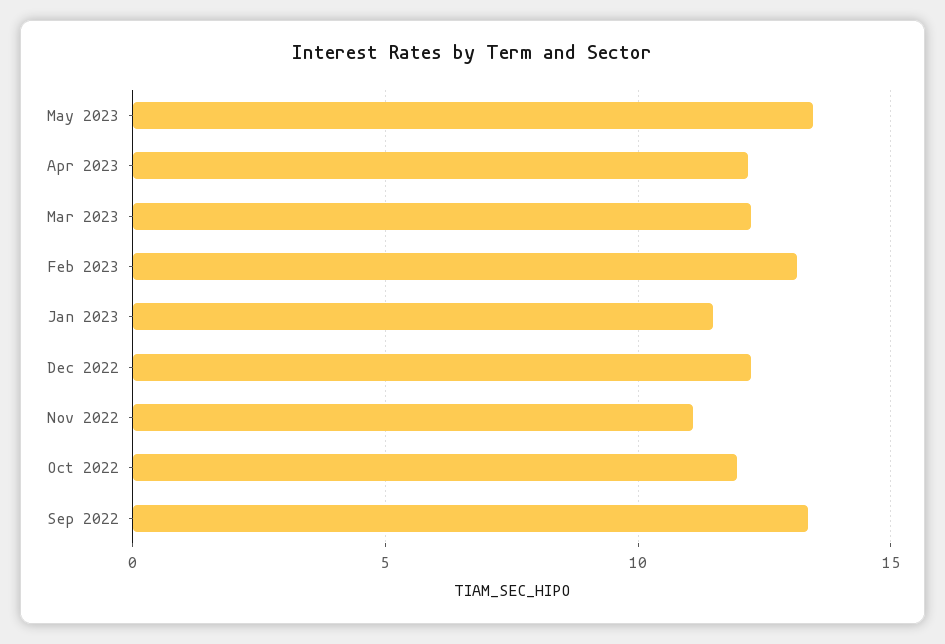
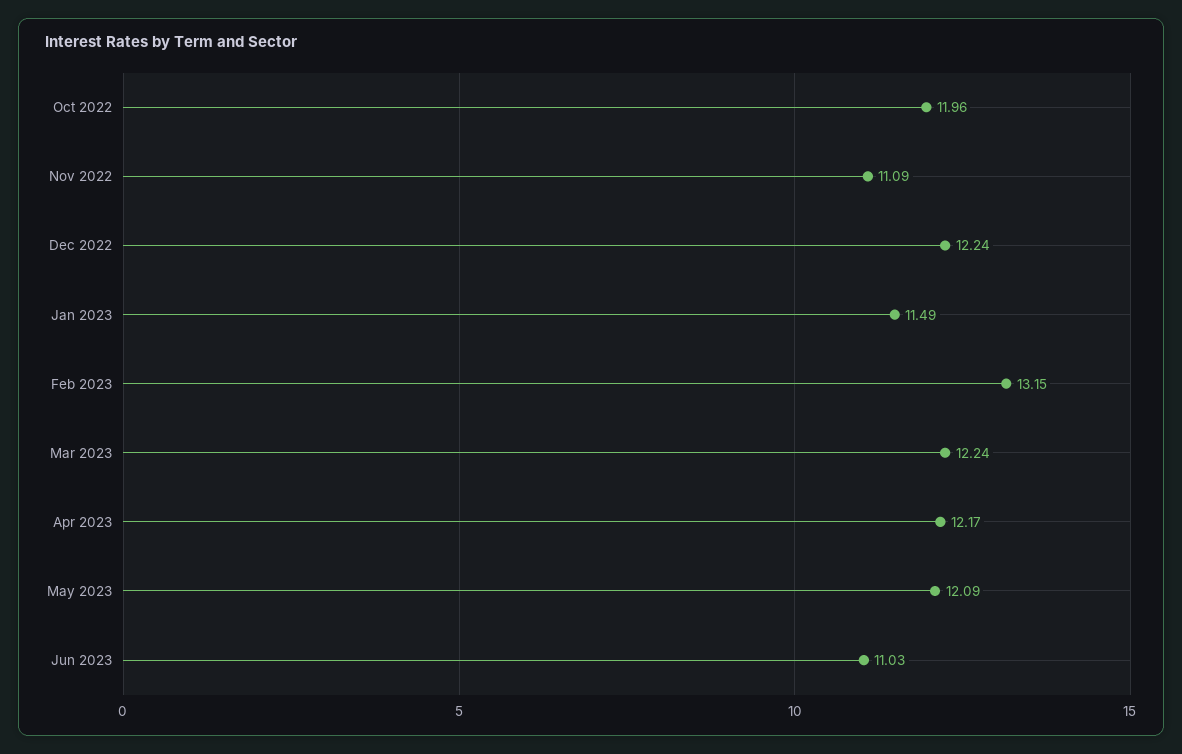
May 2023: 13.5 -> 12.09
Sep 2022: 13.5 -> none
Jun 2023: none -> 11.03

